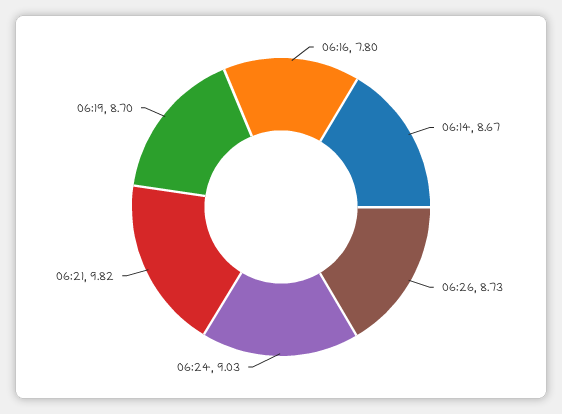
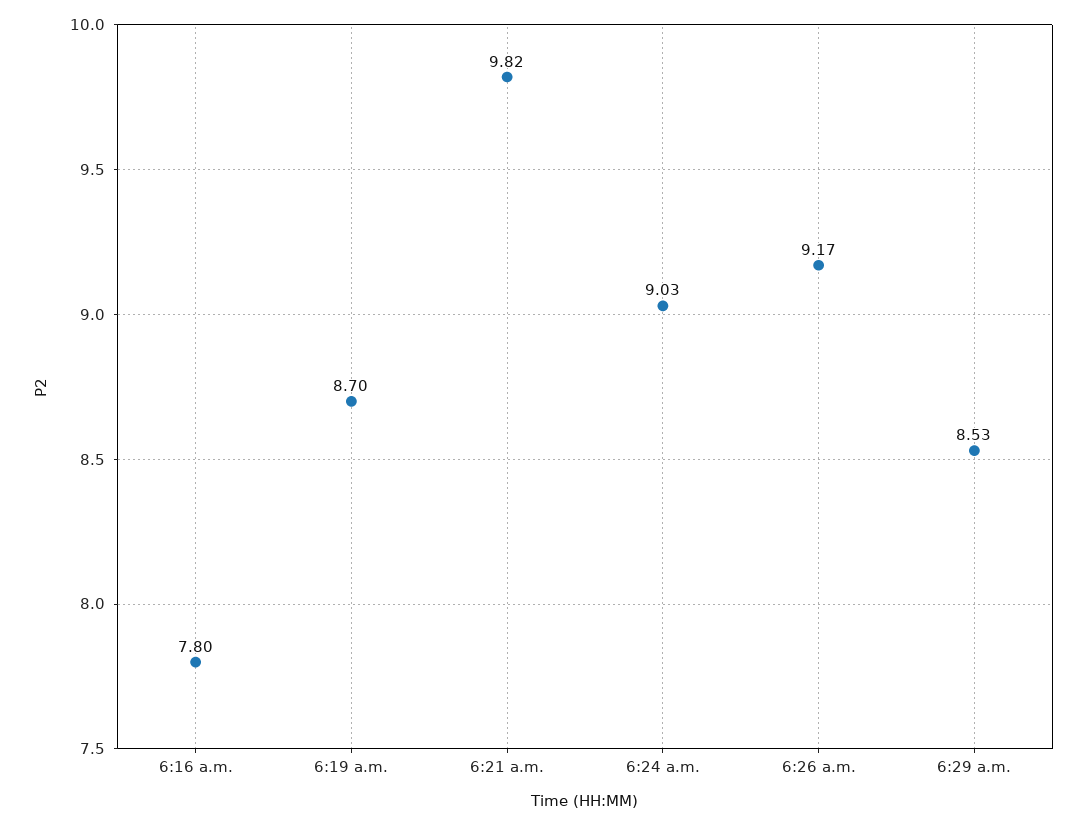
06:14: 8.67 -> none
06:26: 8.73 -> 9.17
6:29 a.m.: none -> 8.53

